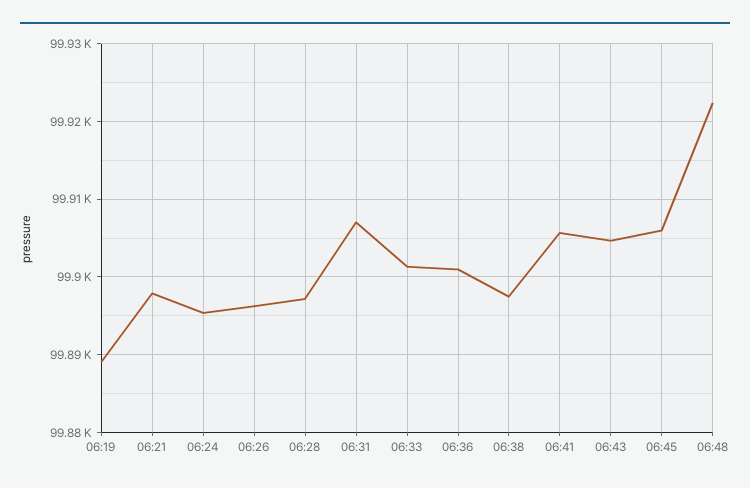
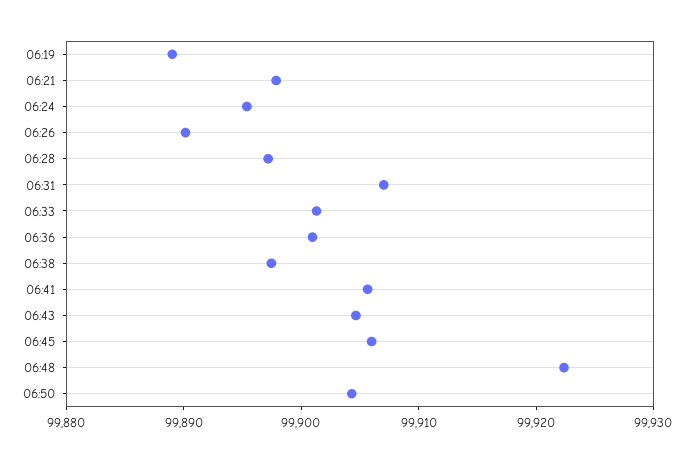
06:26: 99896 -> 99890
06:50: none -> 99904

